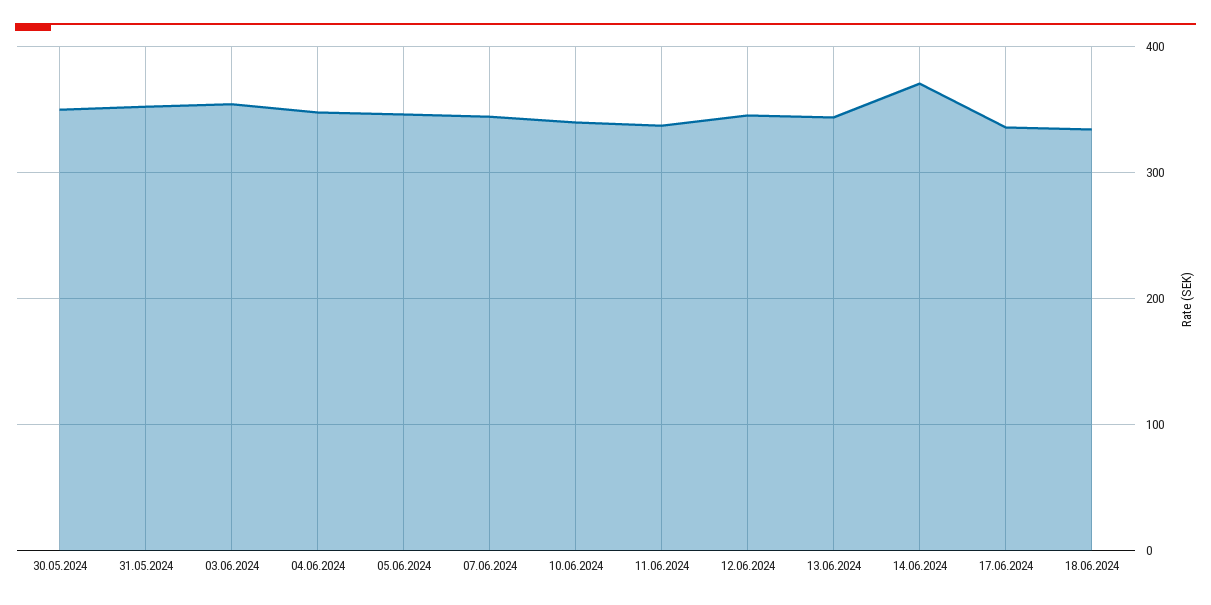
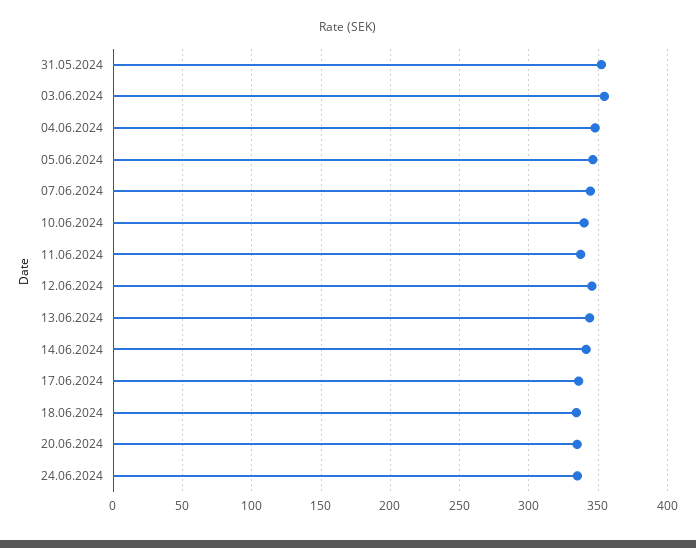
30.05.2024: 350 -> none
14.06.2024: 370 -> 340
20.06.2024: none -> 335
24.06.2024: none -> 335

